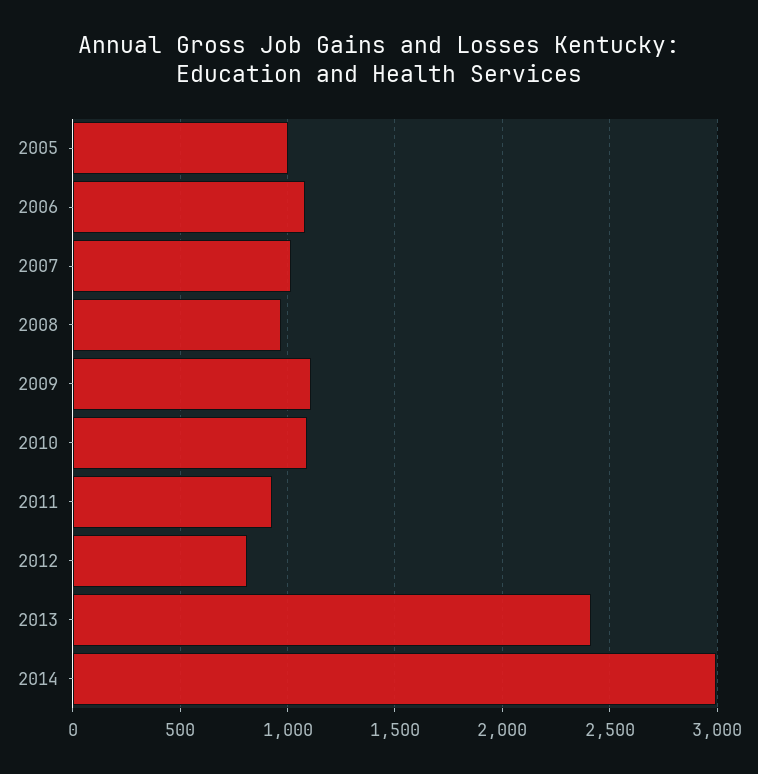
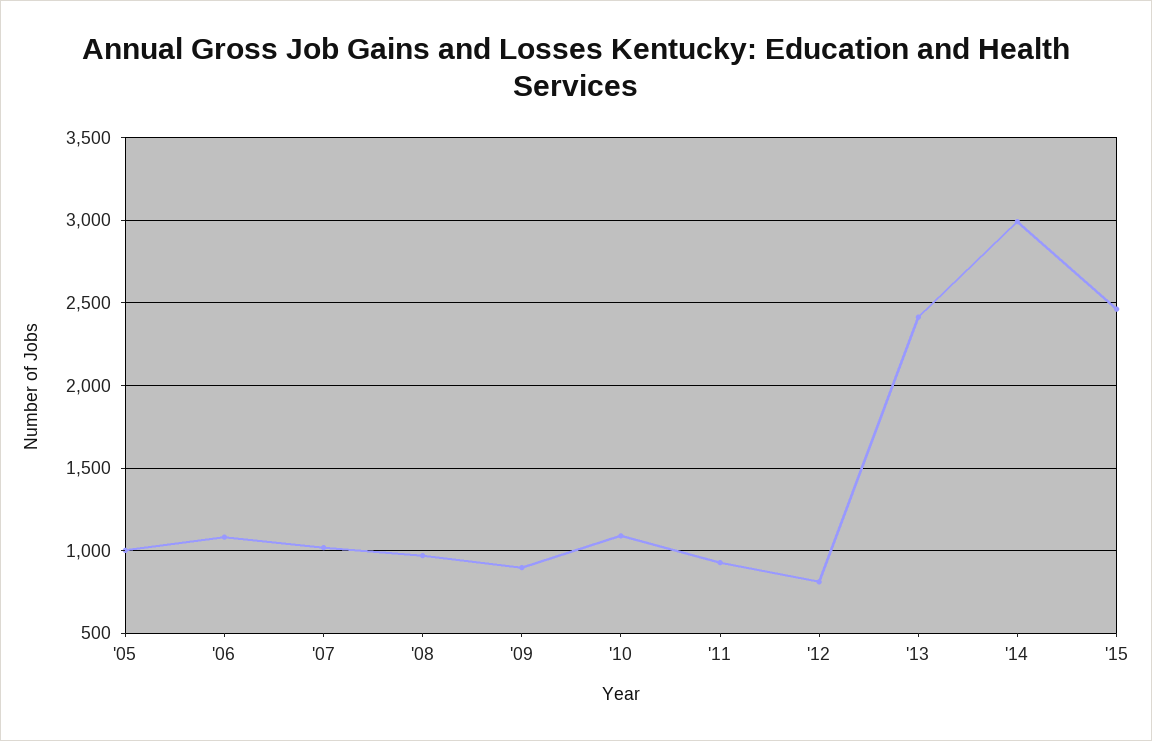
2009: 1100 -> 900
'15: none -> 2450

